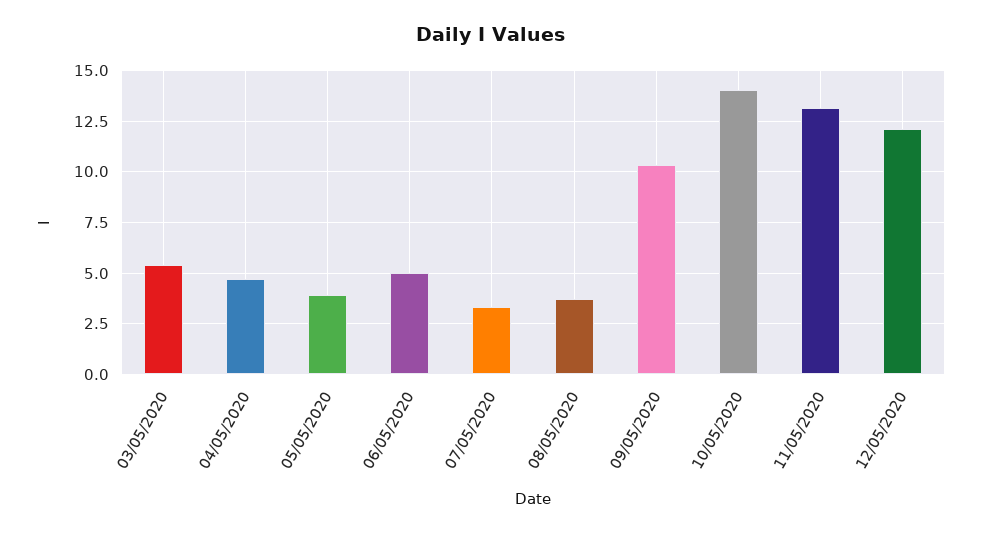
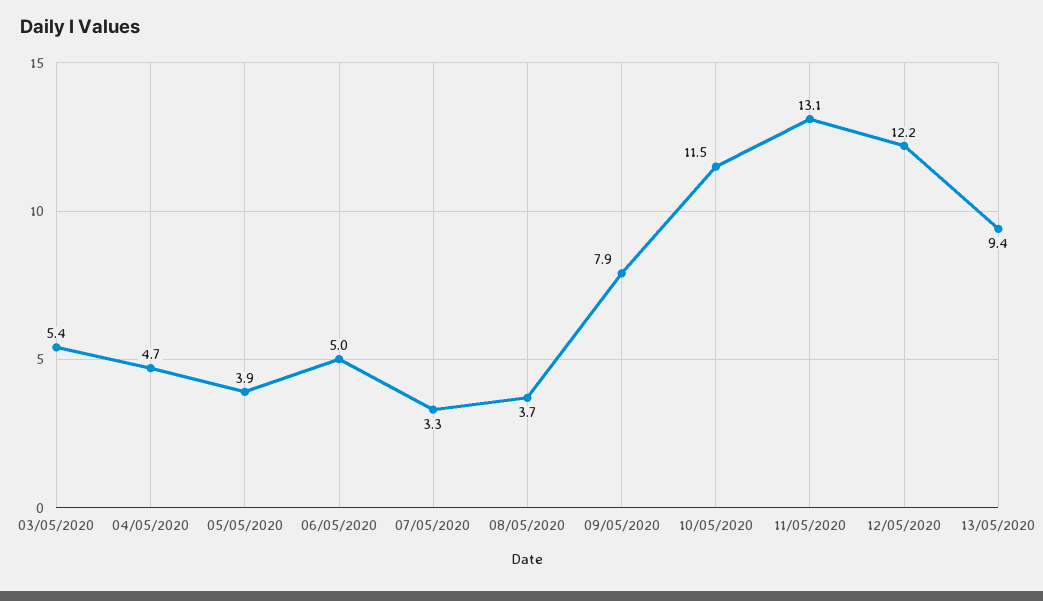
09/05/2020: 10.5 -> 7.9
10/05/2020: 14 -> 11.5
13/05/2020: none -> 9.4

